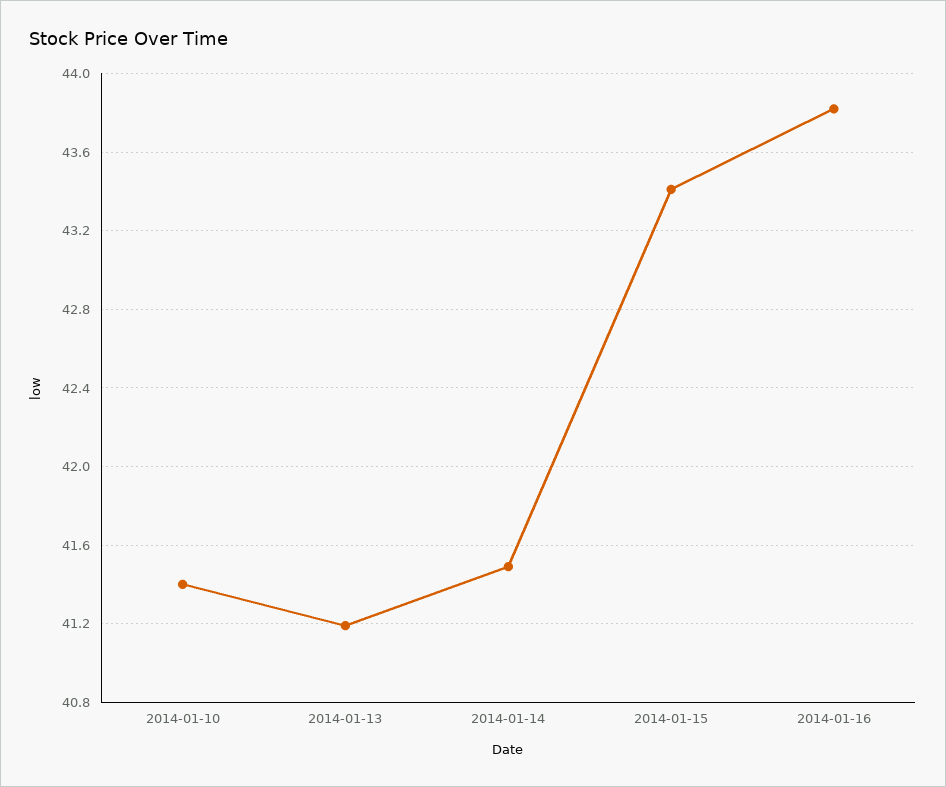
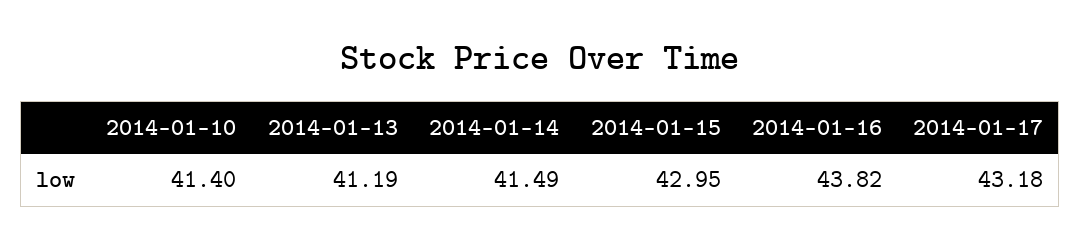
2014-01-15: 43.4 -> 42.95
2014-01-17: none -> 43.18

